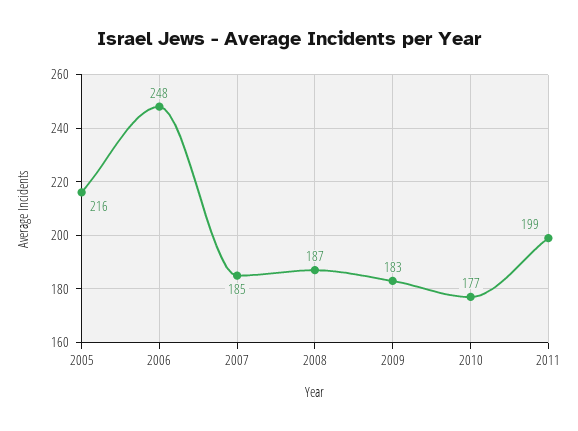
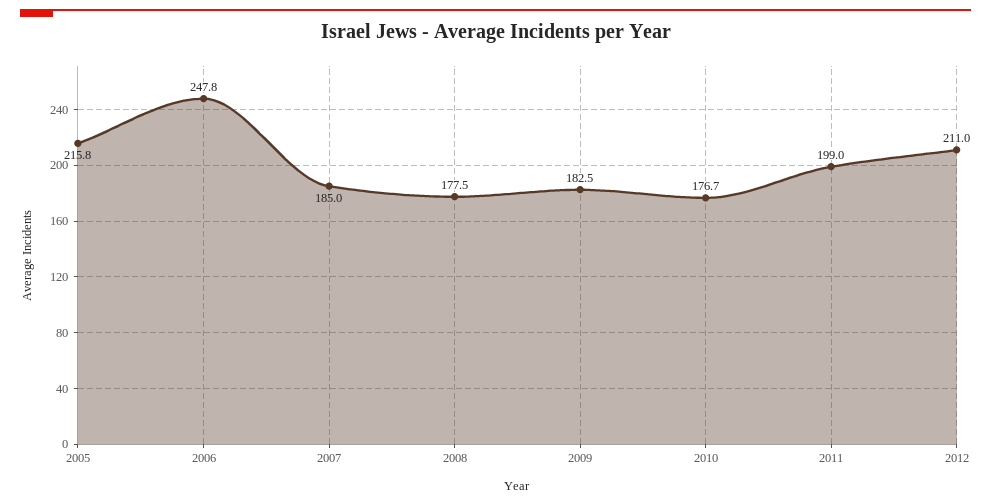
2008: 187 -> 177.5
2012: none -> 211

